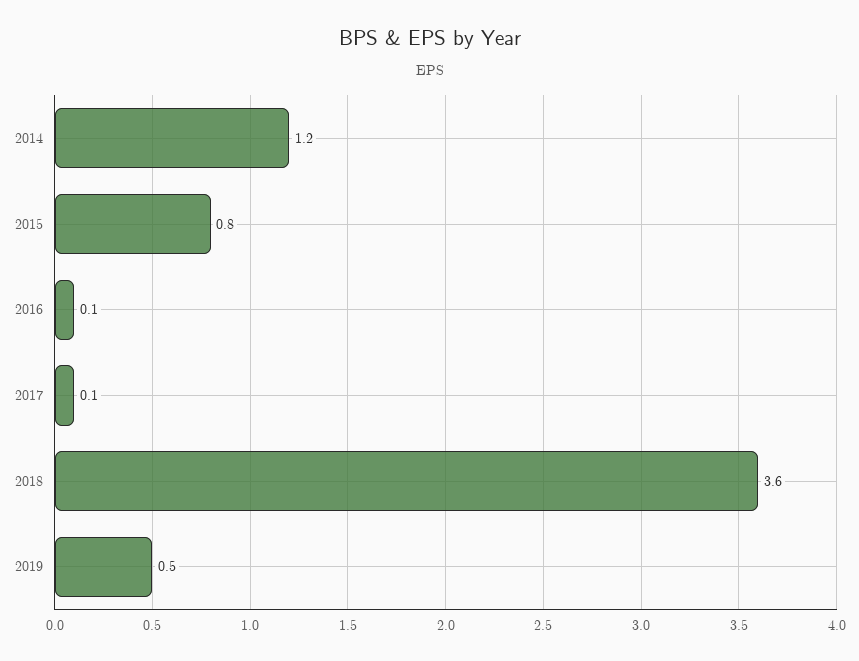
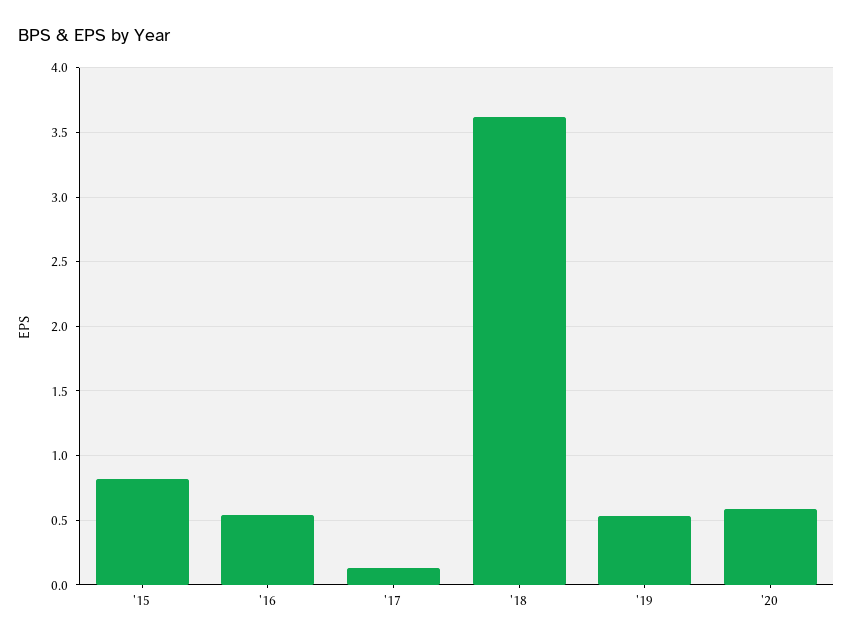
2014: 1.2 -> none
2016: 0.1 -> 0.55
'20: none -> 0.6

